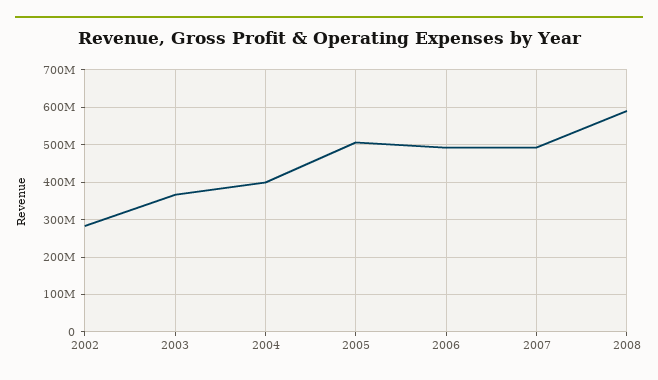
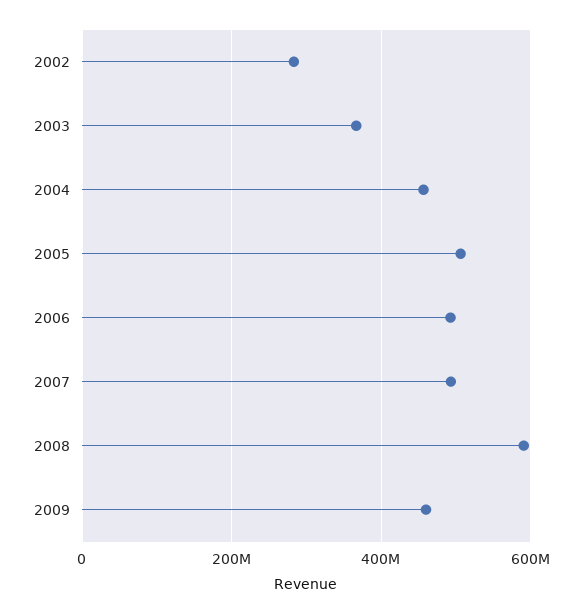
2004: 400000000 -> 460000000
2009: none -> 460000000

